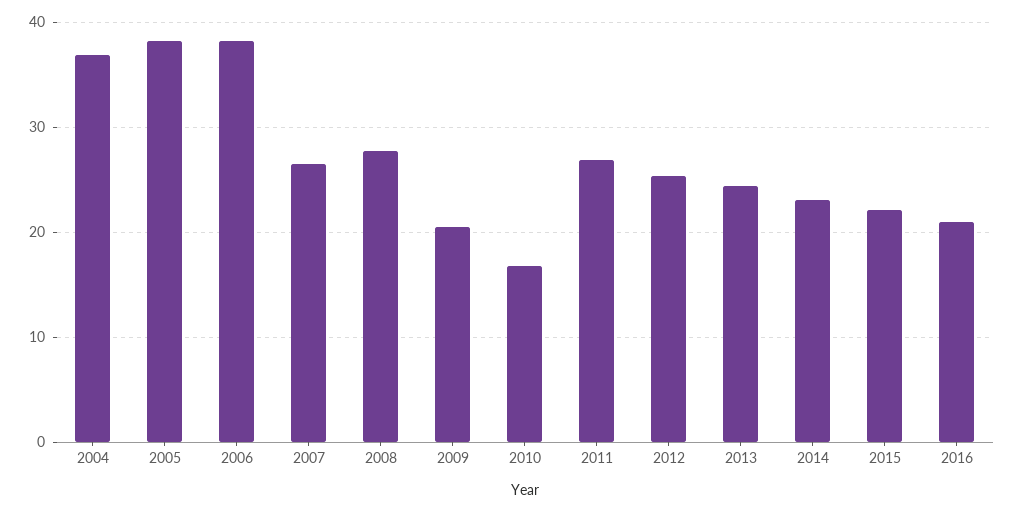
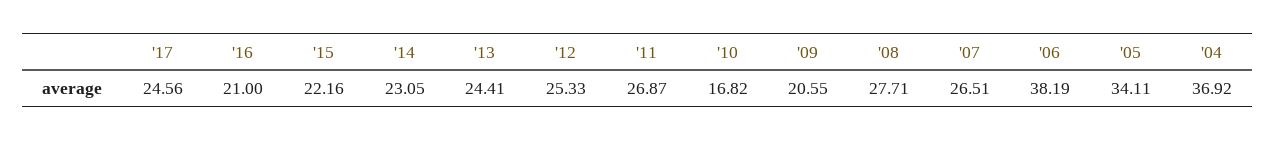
2005: 38 -> 34.11
'17: none -> 24.56

